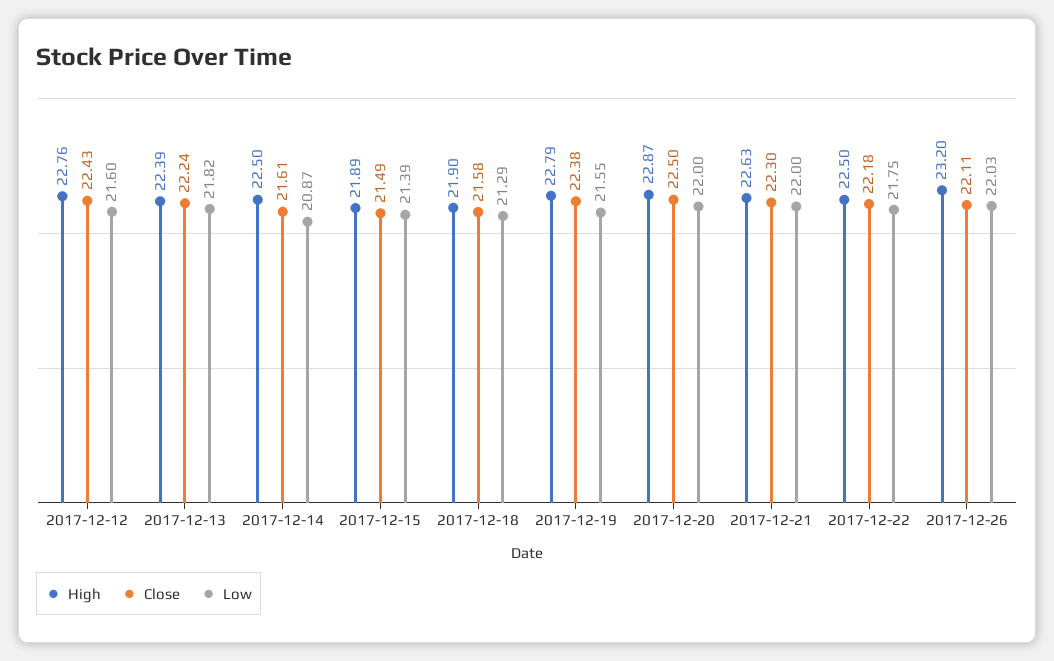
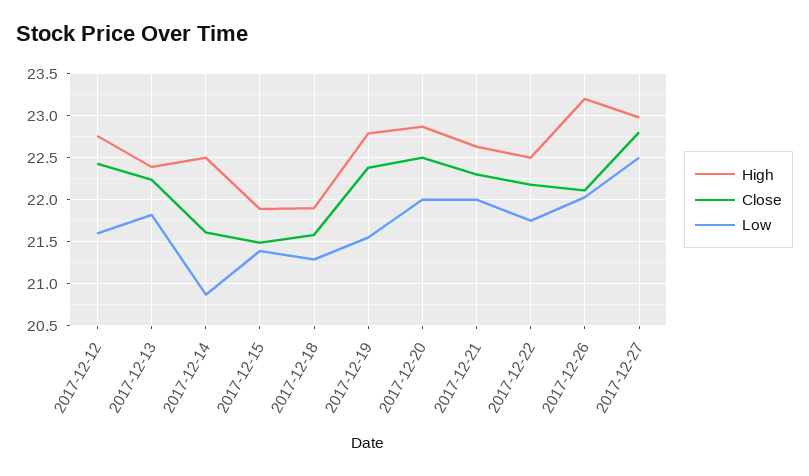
High, 2017-12-27: none -> 23
Close, 2017-12-27: none -> 22.8
Low, 2017-12-27: none -> 22.5

